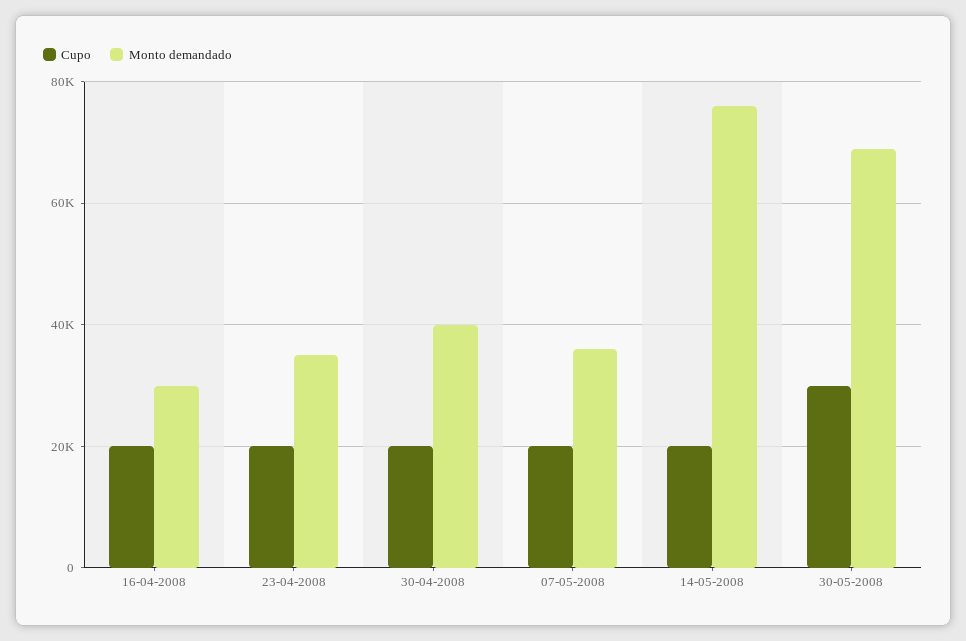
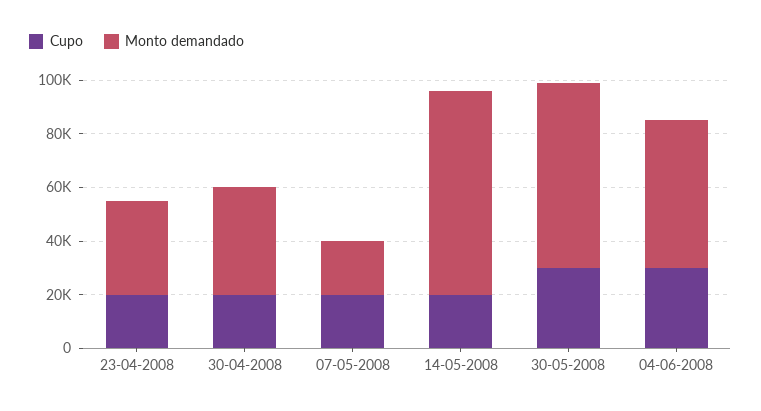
Cupo, 16-04-2008: 20000 -> none
Monto demandado, 16-04-2008: 30000 -> none
Monto demandado, 07-05-2008: 36000 -> 20000
Cupo, 04-06-2008: none -> 30000
Monto demandado, 04-06-2008: none -> 55000

